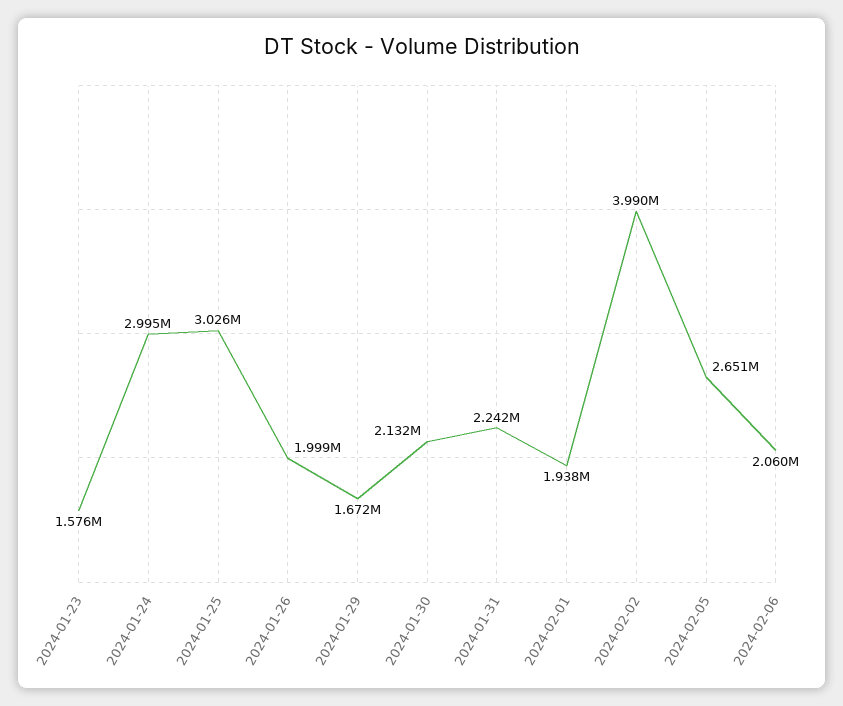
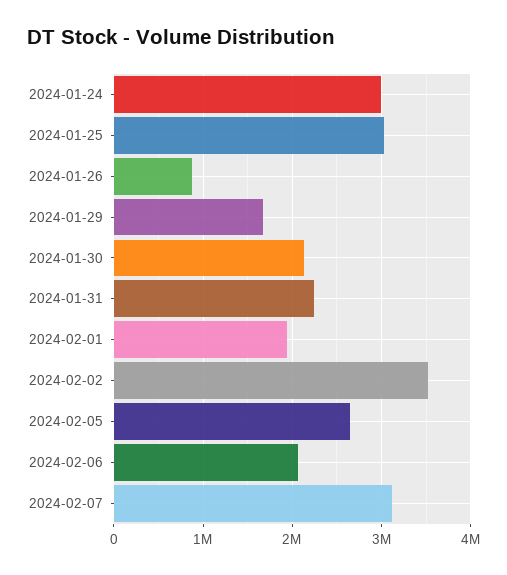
2024-01-23: 1576000 -> none
2024-01-26: 1999000 -> 900000
2024-02-02: 3990000 -> 3500000
2024-02-07: none -> 3100000

